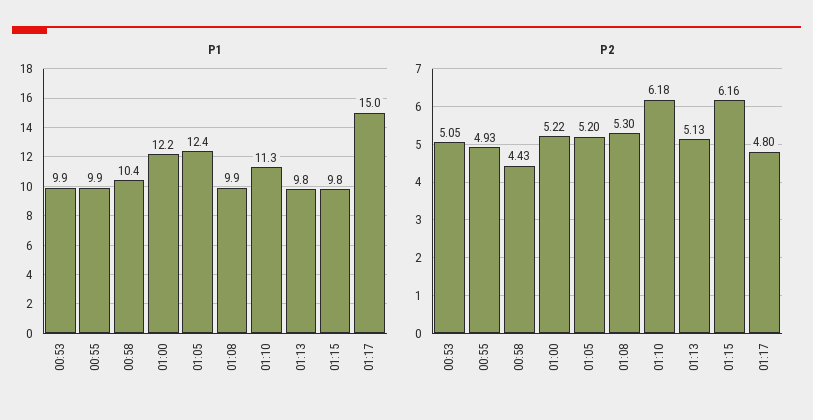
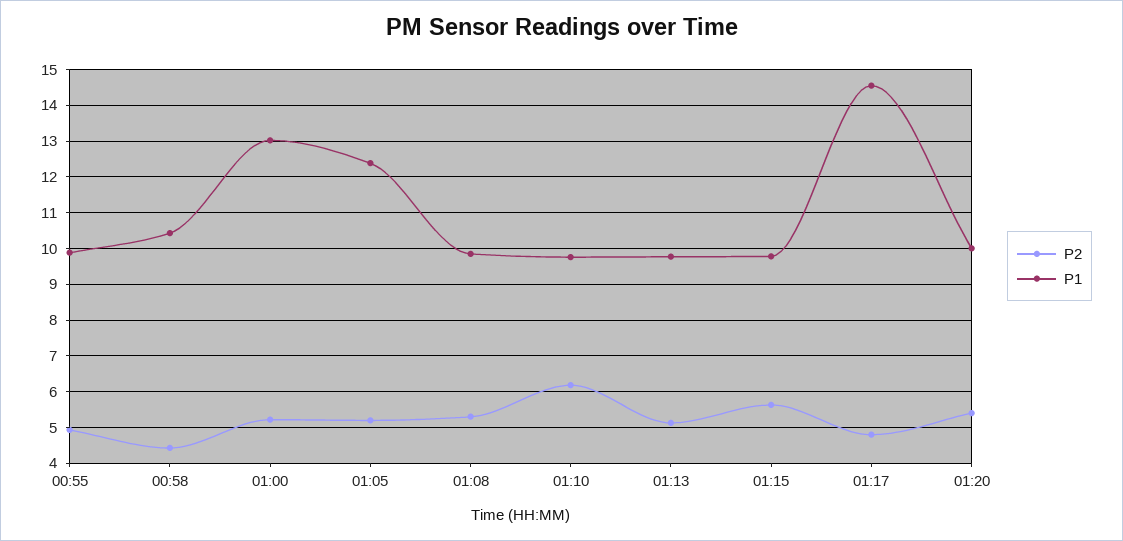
P1, 00:53: 9.9 -> none
P1, 01:00: 12.2 -> 13
P1, 01:10: 11.3 -> 9.8
P1, 01:17: 15 -> 14.6
P2, 00:53: 5.05 -> none
P2, 01:15: 6.16 -> 5.6
P2, 01:20: none -> 5.4
P1, 01:20: none -> 10

